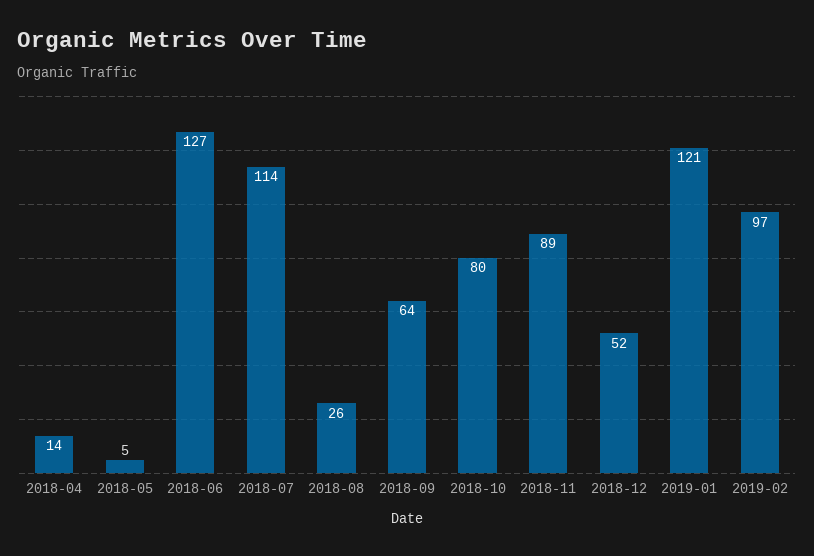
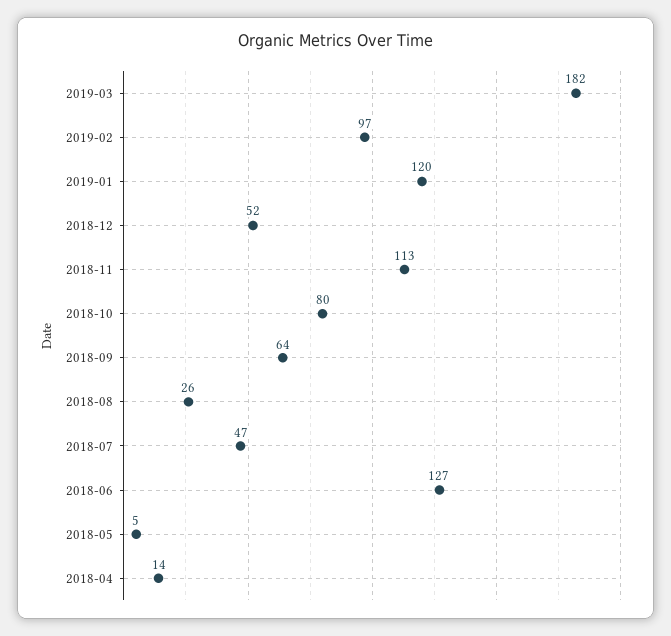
2018-07: 114 -> 47
2018-11: 89 -> 113
2019-01: 121 -> 120
2019-03: none -> 182

